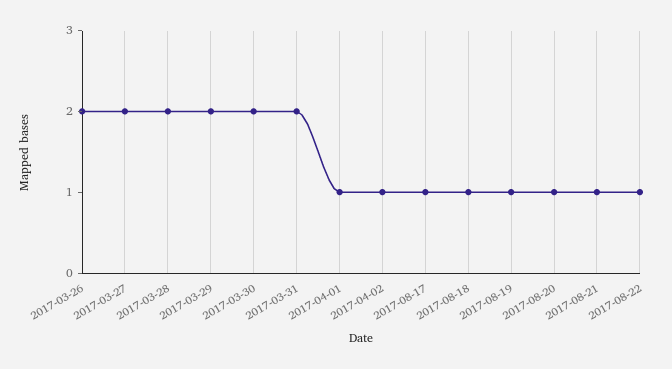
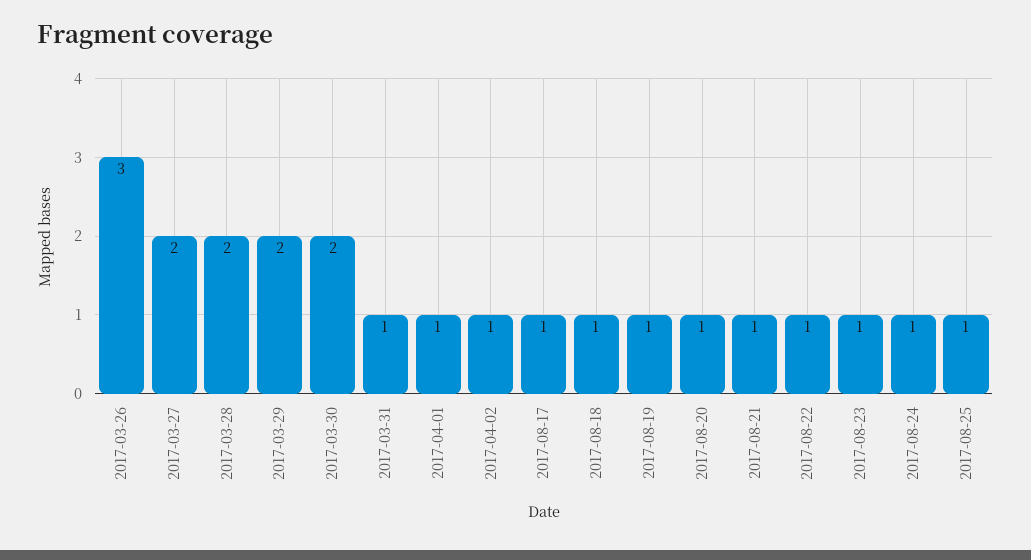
2017-03-26: 2 -> 3
2017-03-31: 2 -> 1
2017-08-23: none -> 1
2017-08-24: none -> 1
2017-08-25: none -> 1

